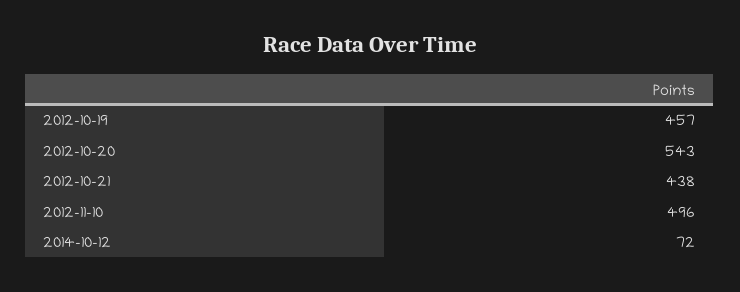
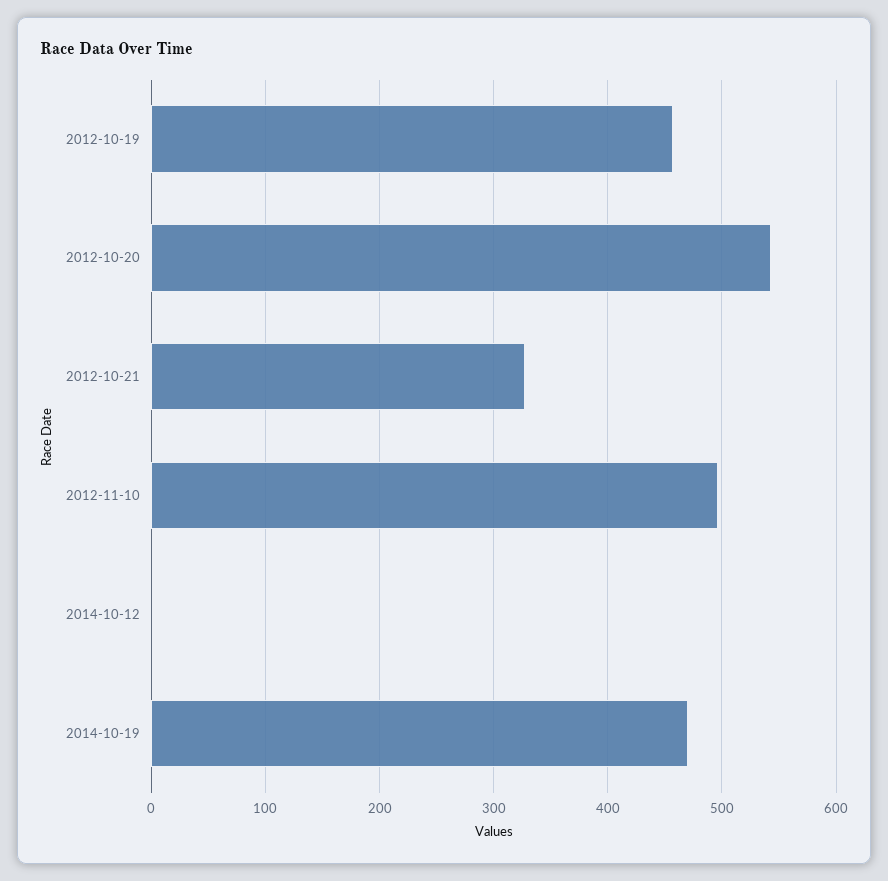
2012-10-21: 438 -> 330
2014-10-12: 72 -> 0
2014-10-19: none -> 470

